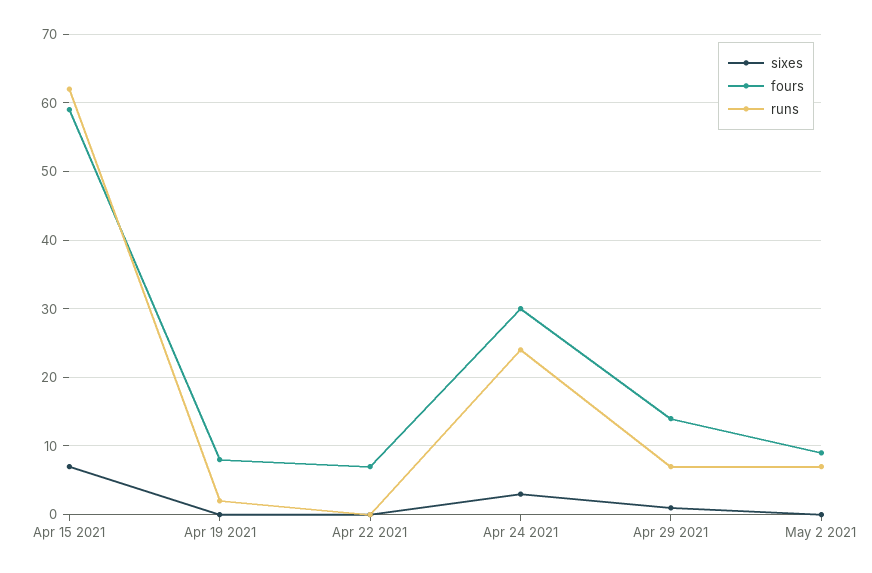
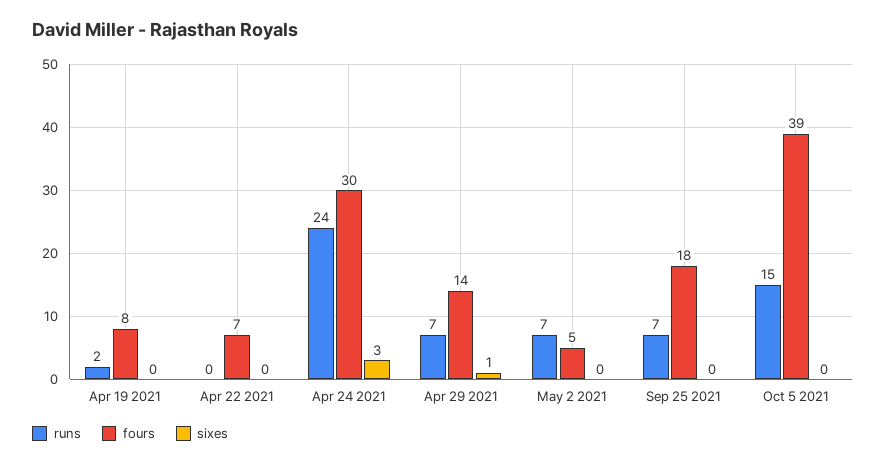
sixes, Apr 15 2021: 7 -> none
fours, Apr 15 2021: 59 -> none
runs, Apr 15 2021: 62 -> none
fours, May 2 2021: 9 -> 5
runs, Sep 25 2021: none -> 7
fours, Sep 25 2021: none -> 18
sixes, Sep 25 2021: none -> 0
runs, Oct 5 2021: none -> 15
fours, Oct 5 2021: none -> 39
sixes, Oct 5 2021: none -> 0

